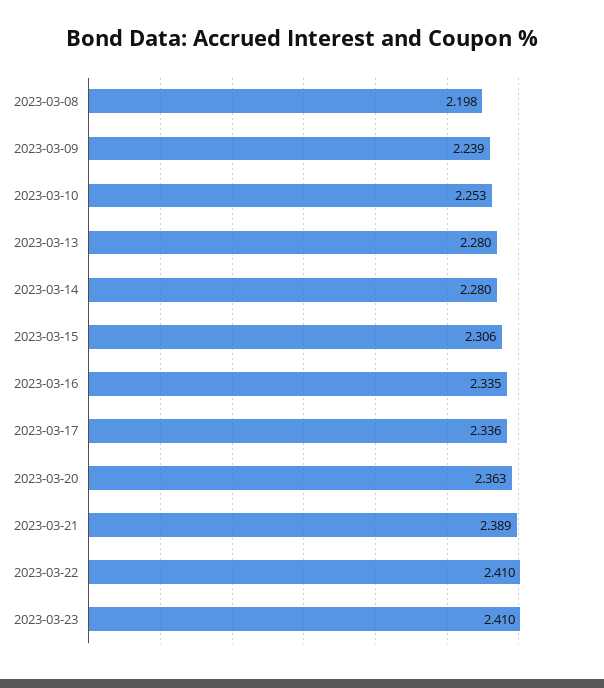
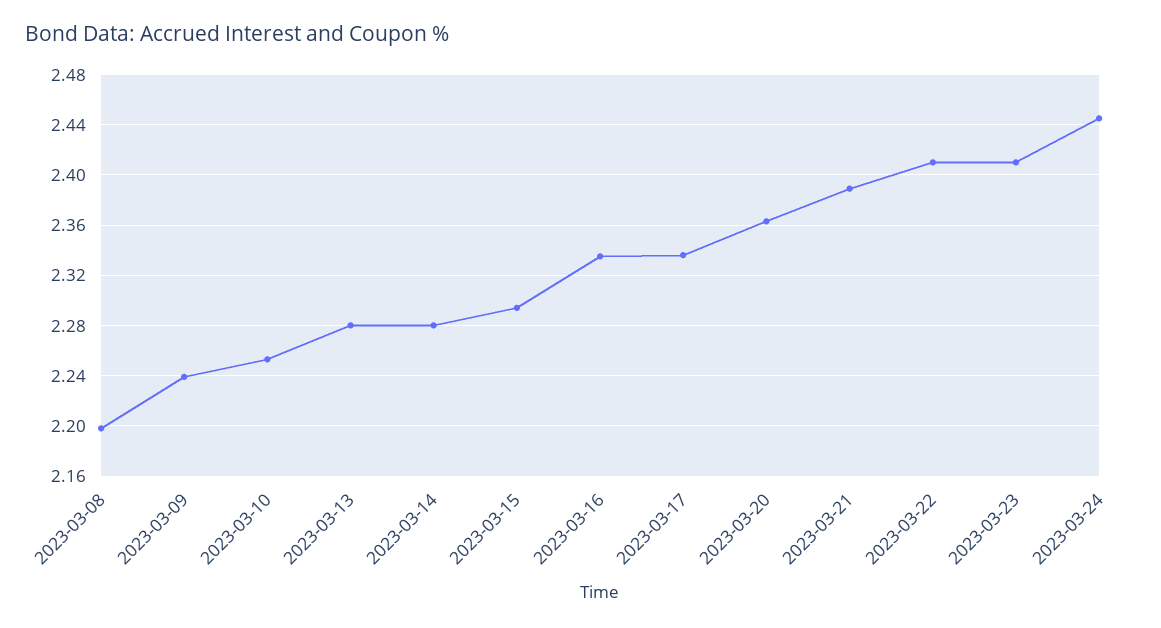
2023-03-15: 2.306 -> 2.295
2023-03-24: none -> 2.445

